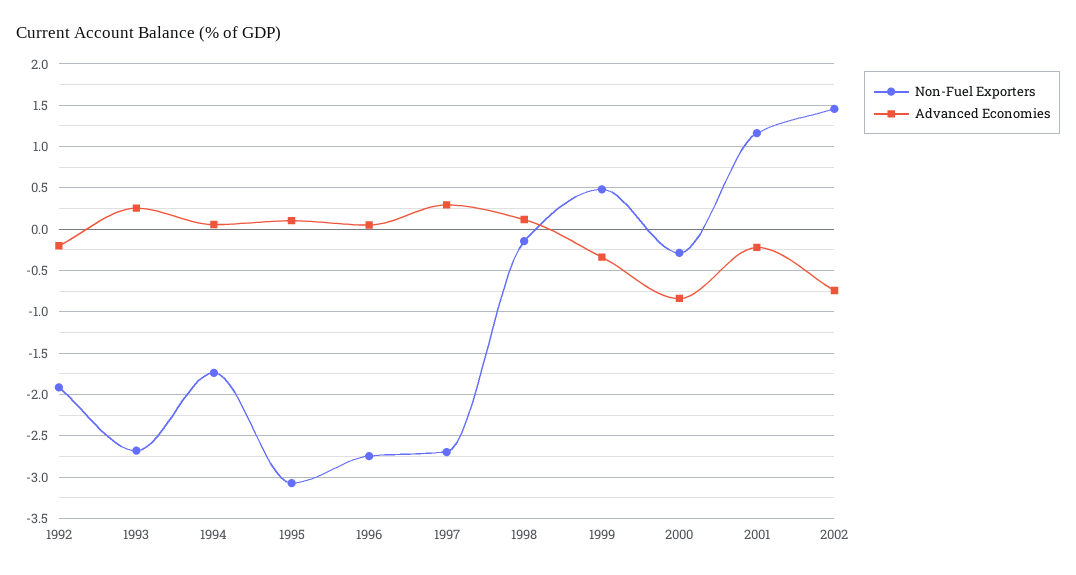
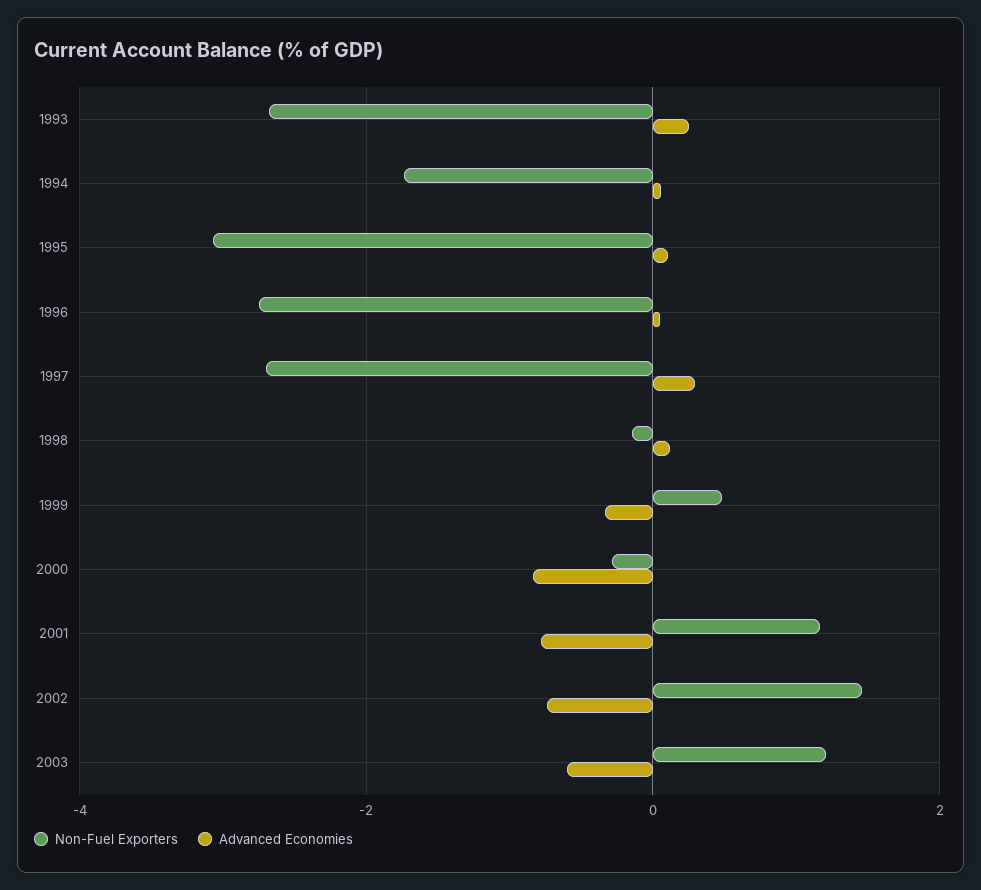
Non-Fuel Exporters, 1992: -1.9 -> none
Advanced Economies, 1992: -0.2 -> none
Advanced Economies, 2001: -0.2 -> -0.8
Non-Fuel Exporters, 2003: none -> 1.2
Advanced Economies, 2003: none -> -0.6

